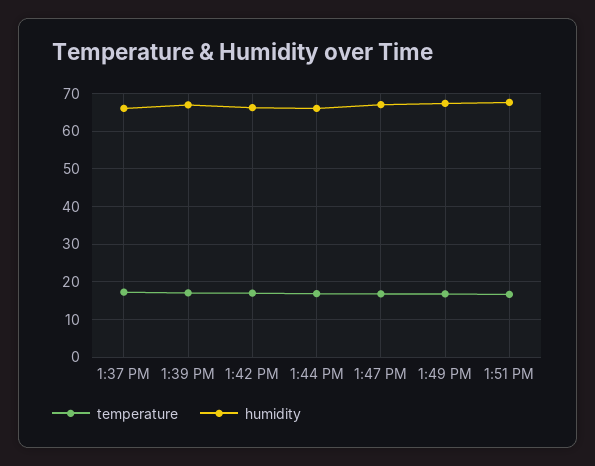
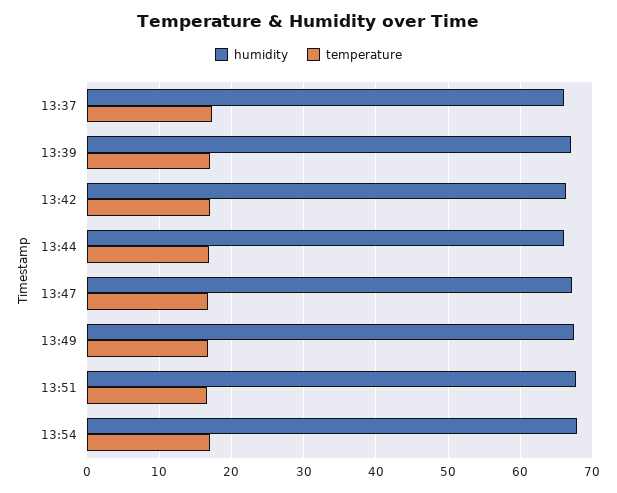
humidity, 13:54: none -> 68
temperature, 13:54: none -> 17

